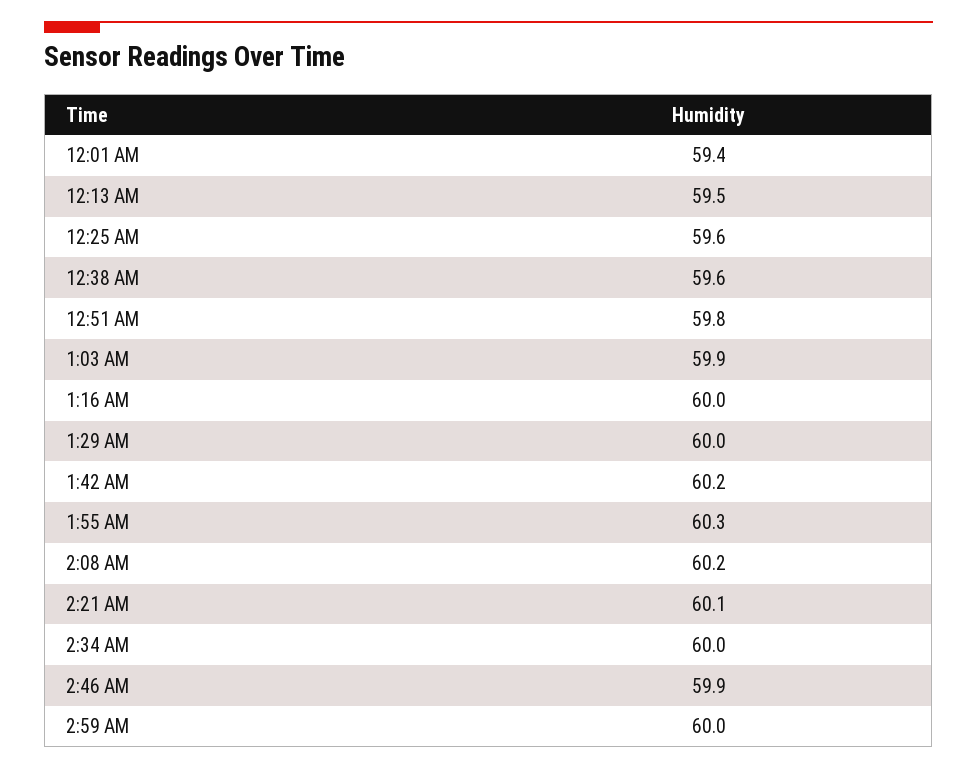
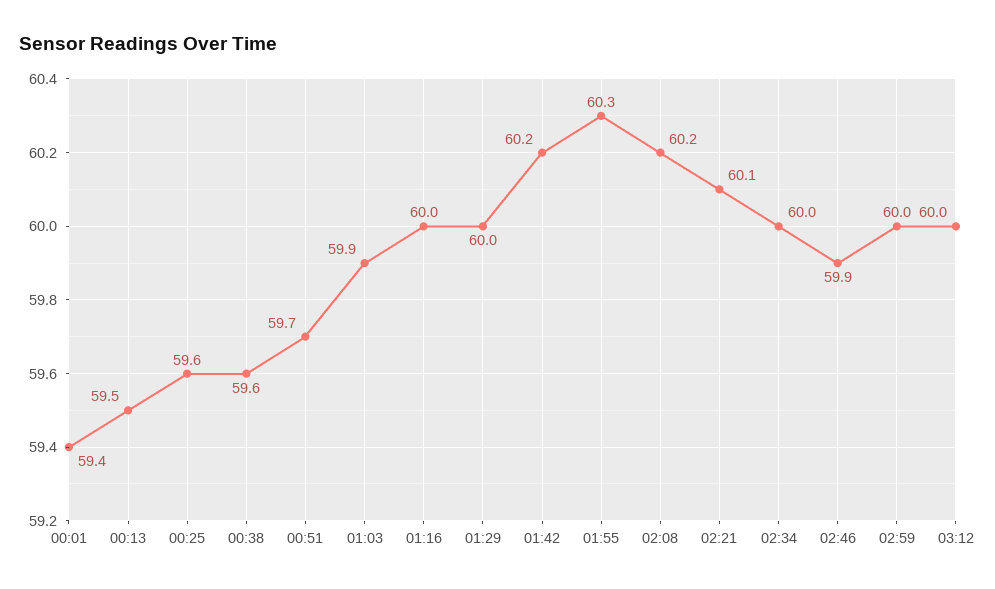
12:51 AM: 59.8 -> 59.7
03:12: none -> 60

